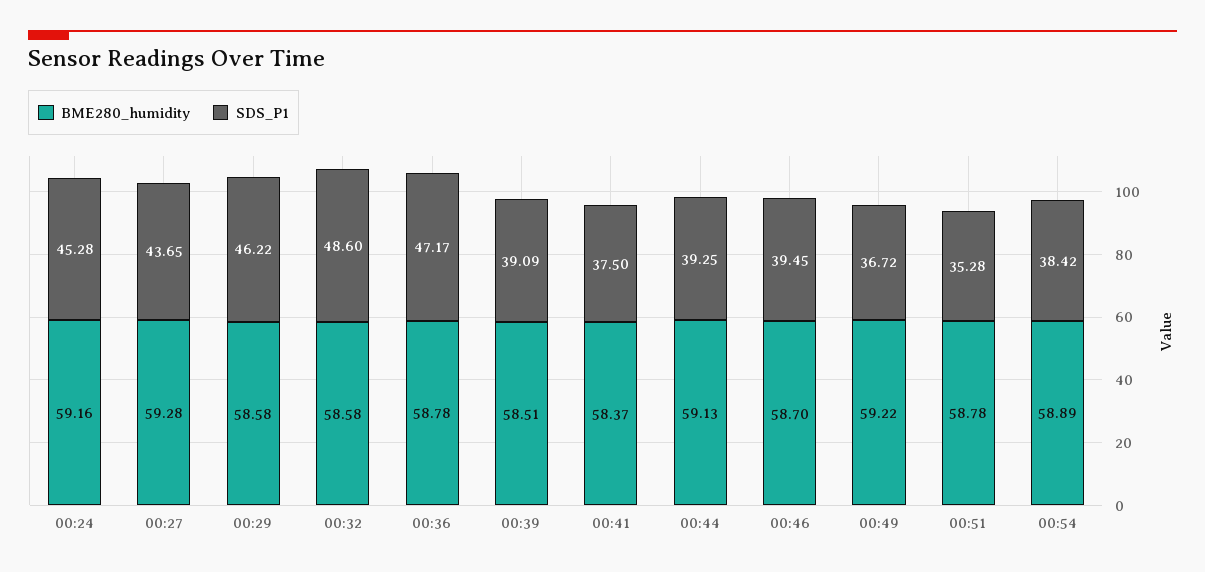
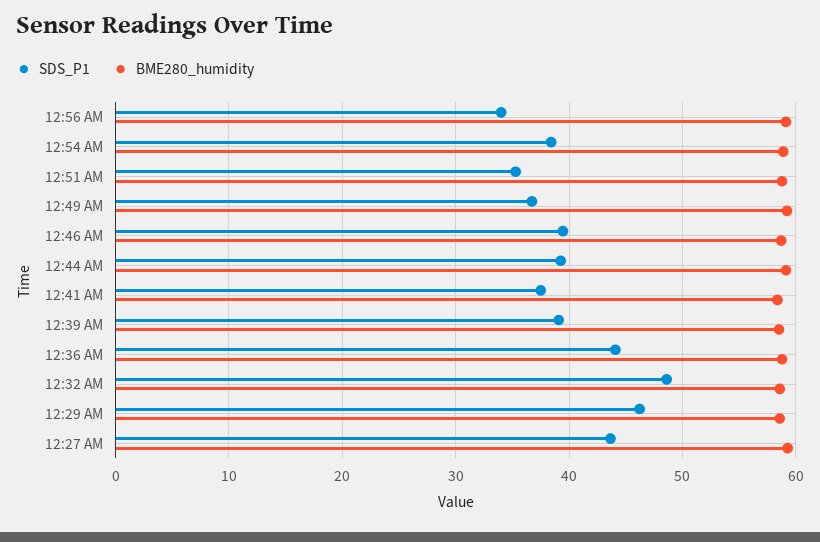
BME280_humidity, 00:24: 59.16 -> none
SDS_P1, 00:24: 45.28 -> none
SDS_P1, 00:36: 47.17 -> 44
SDS_P1, 12:56 AM: none -> 34
BME280_humidity, 12:56 AM: none -> 59

